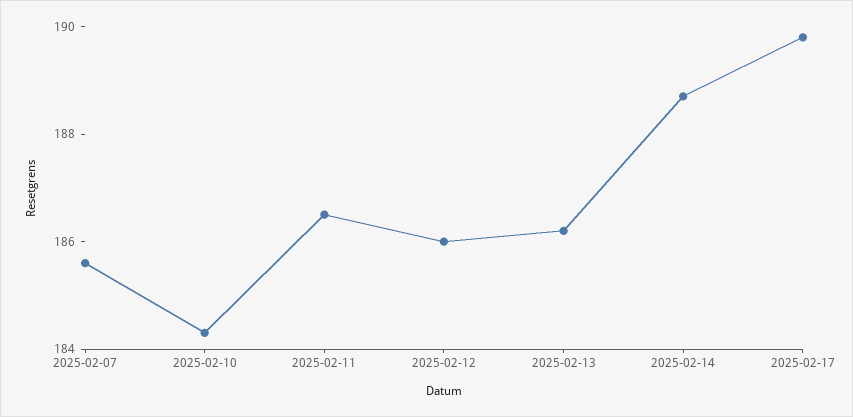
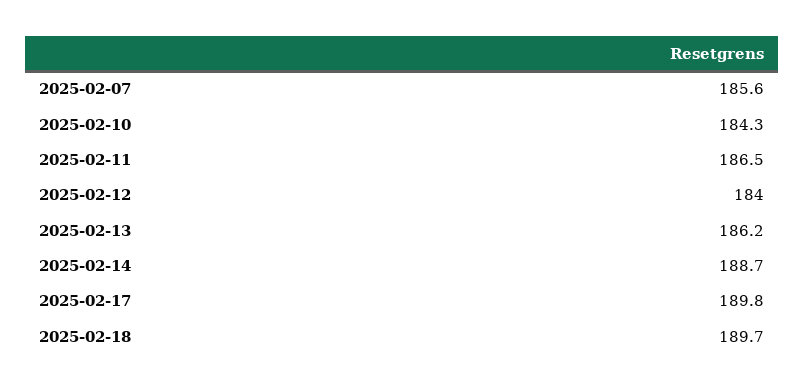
2025-02-12: 186 -> 184
2025-02-18: none -> 189.7

